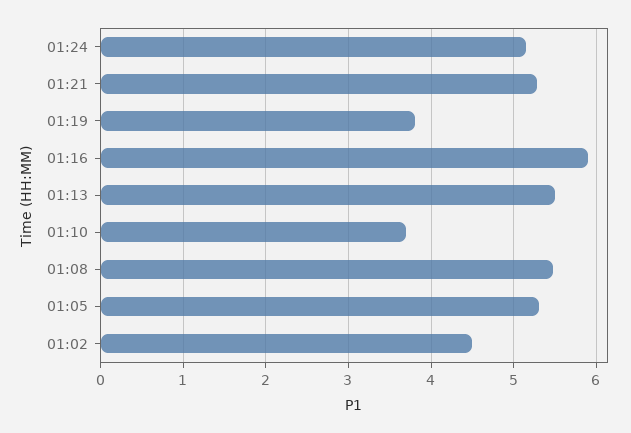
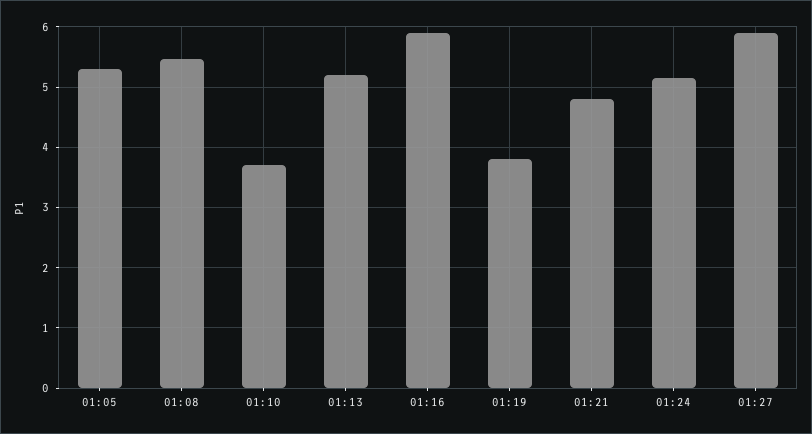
01:21: 5.3 -> 4.8
01:13: 5.5 -> 5.2
01:02: 4.5 -> none
01:27: none -> 5.9

